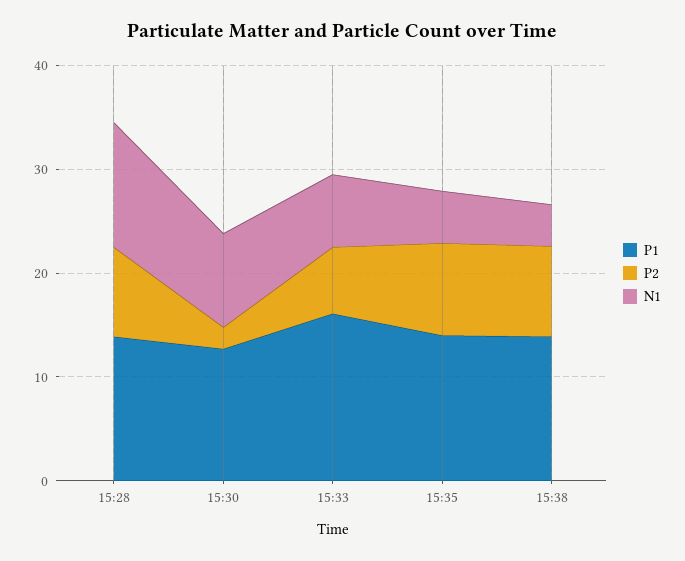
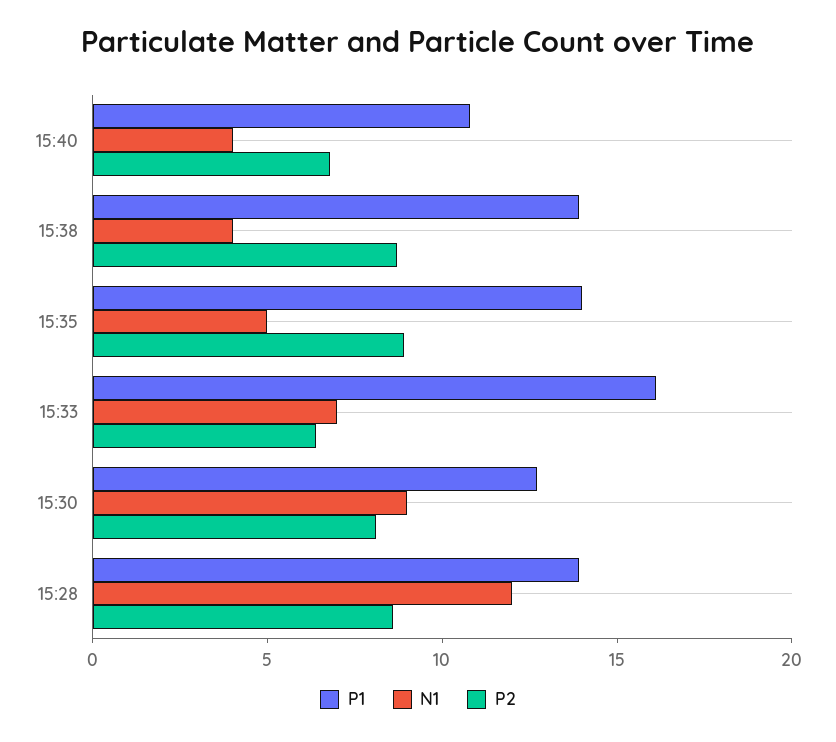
P2, 15:30: 2 -> 8
P1, 15:40: none -> 11
N1, 15:40: none -> 4
P2, 15:40: none -> 7

